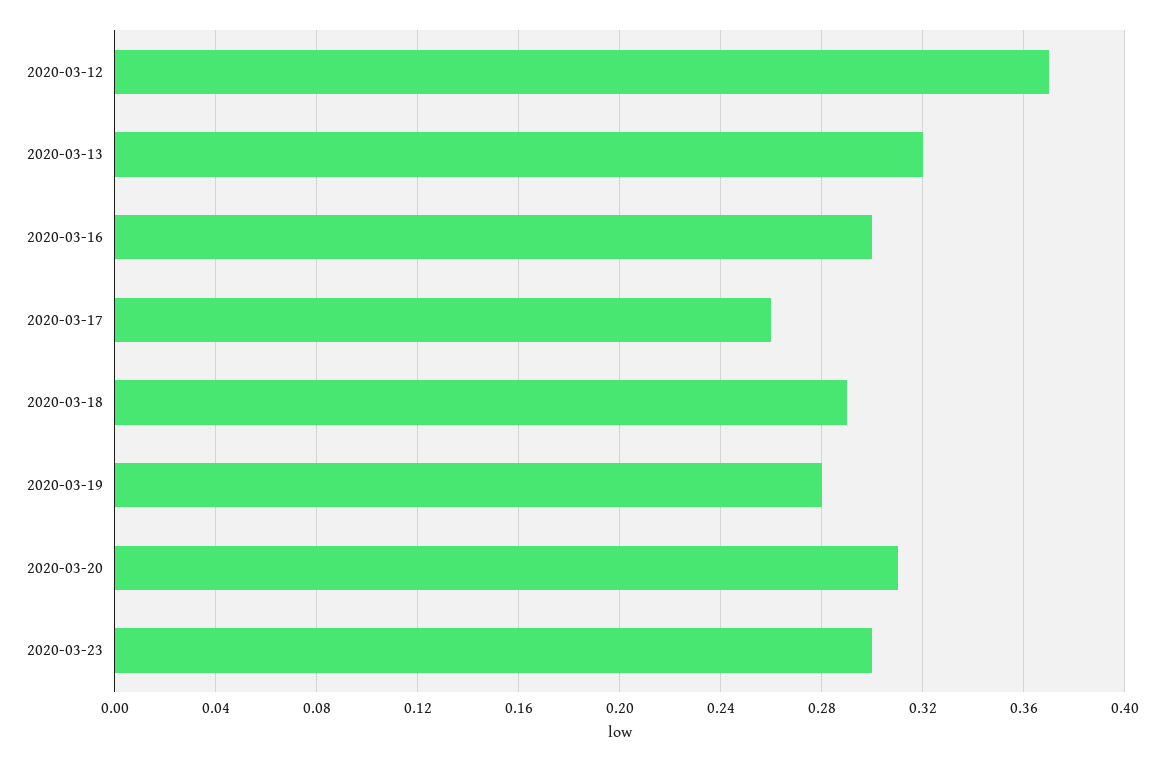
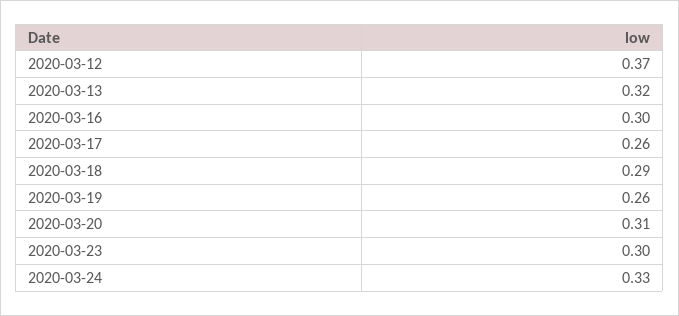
2020-03-19: 0.28 -> 0.26
2020-03-24: none -> 0.33

